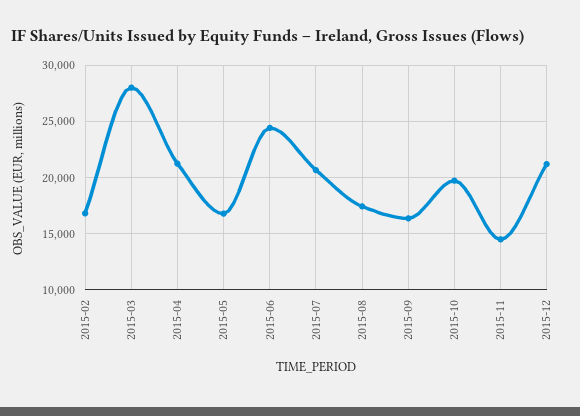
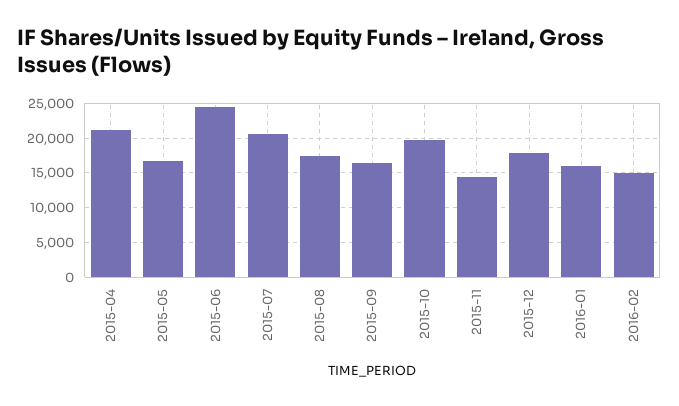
2015-02: 17000 -> none
2015-03: 28000 -> none
2015-12: 21000 -> 18000
2016-01: none -> 16000
2016-02: none -> 15000

